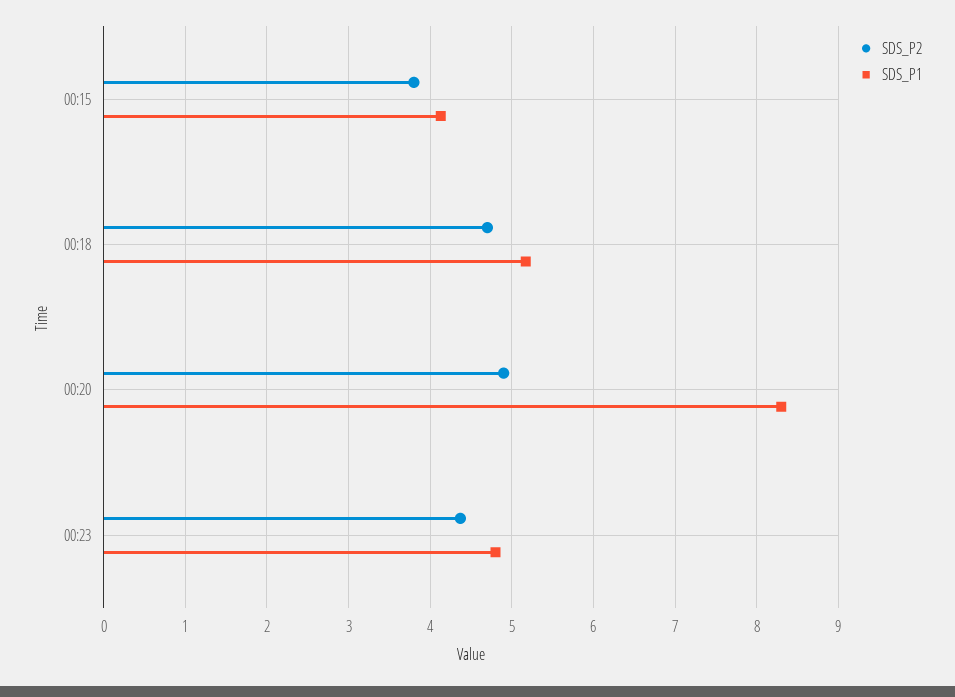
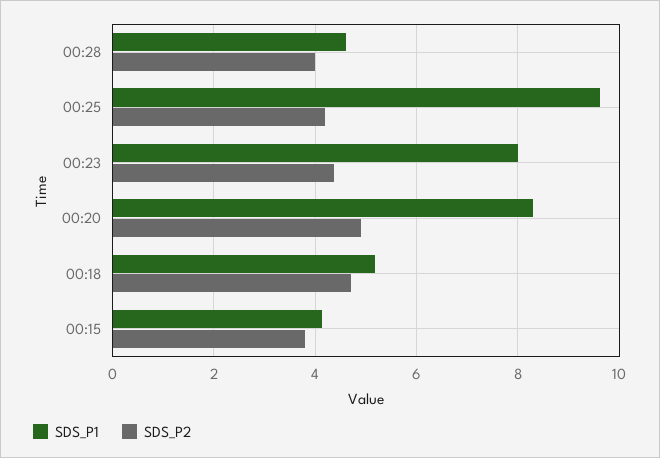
SDS_P1, 00:23: 4.8 -> 8
SDS_P1, 00:28: none -> 4.6
SDS_P2, 00:28: none -> 4
SDS_P1, 00:25: none -> 9.6
SDS_P2, 00:25: none -> 4.2

